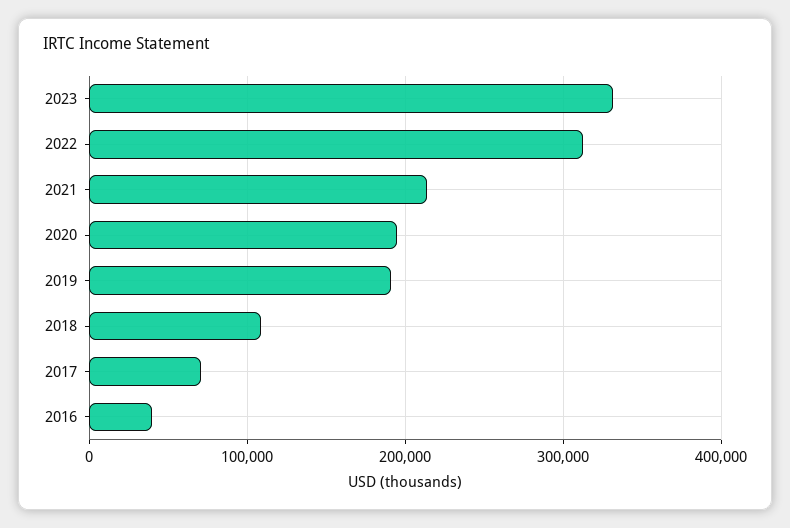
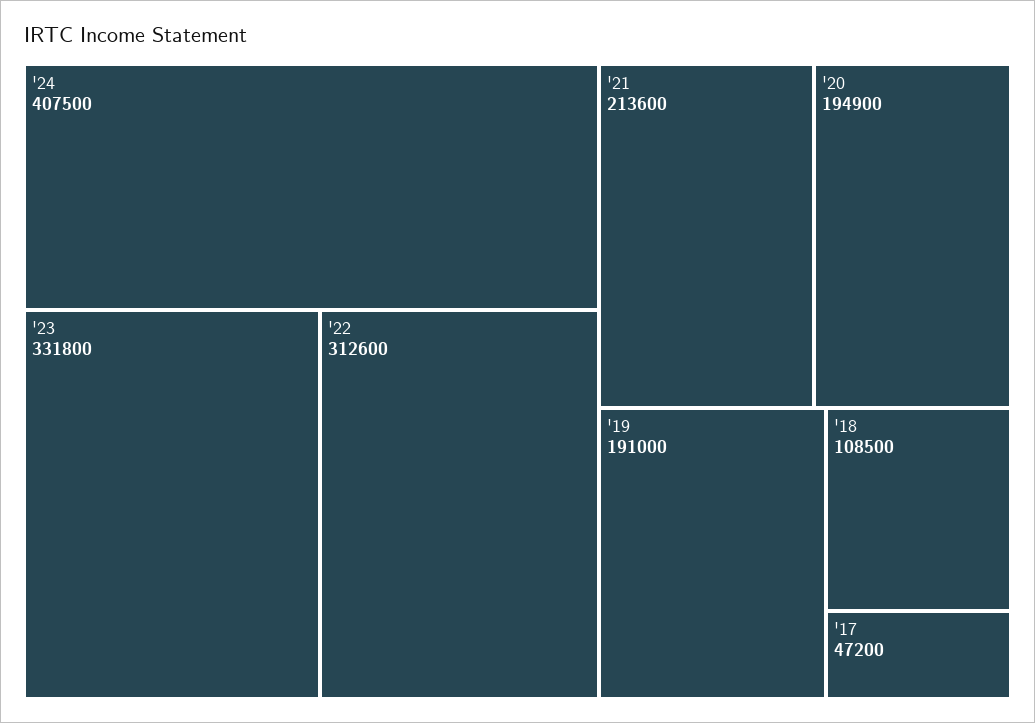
2017: 70000 -> 47200
2016: 40000 -> none
'24: none -> 407500

